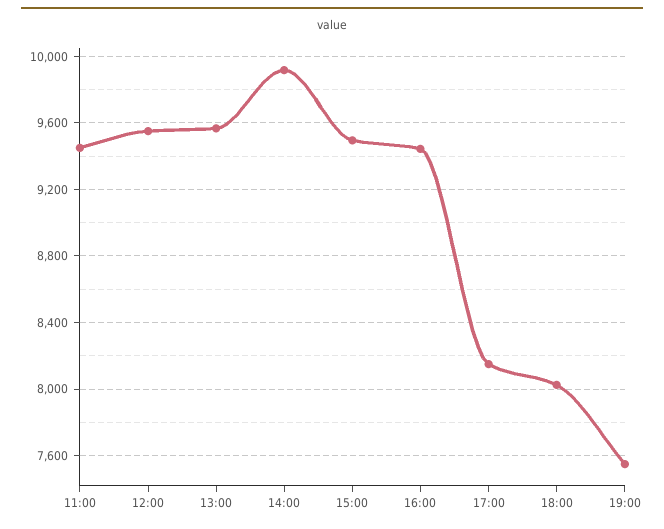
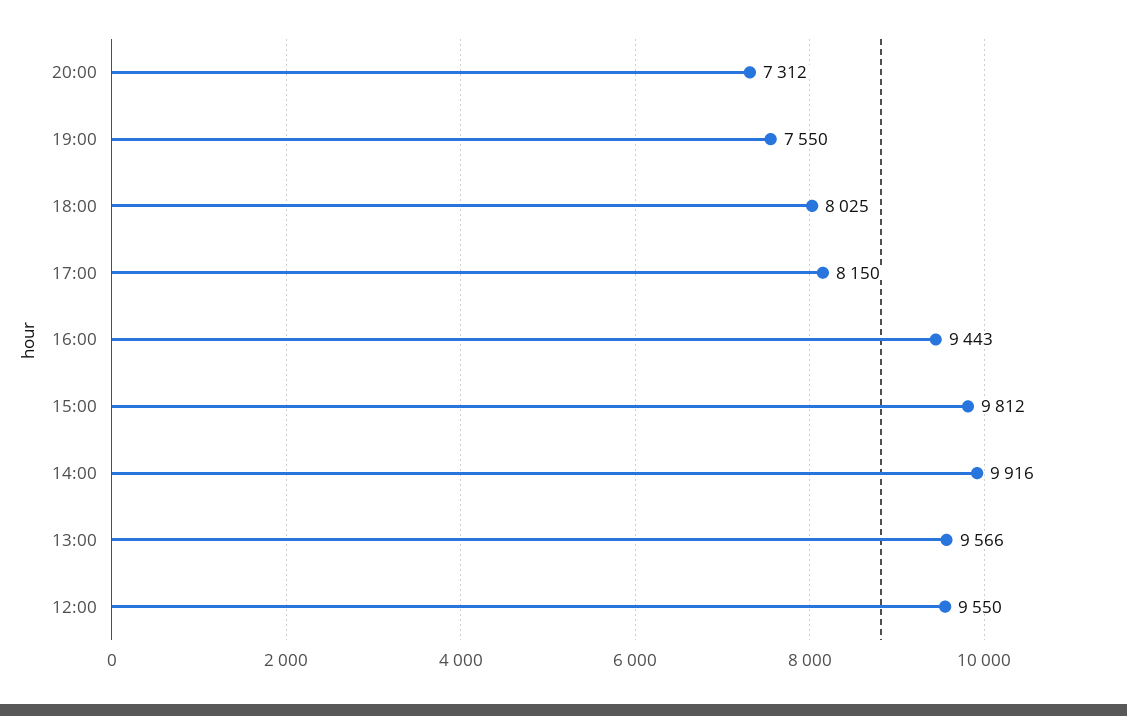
11:00: 9450 -> none
15:00: 9500 -> 9812
20:00: none -> 7312

